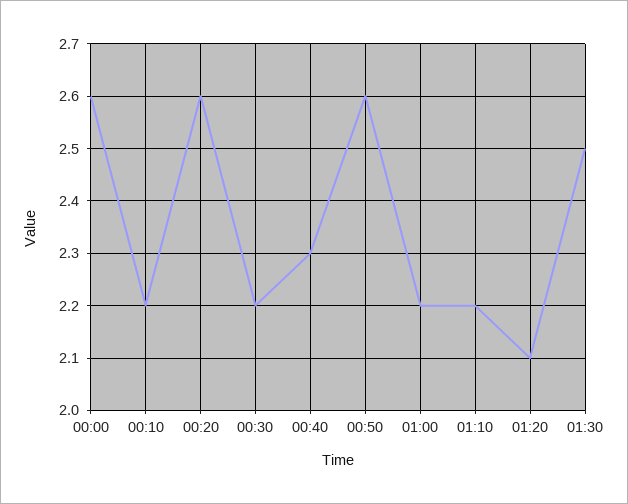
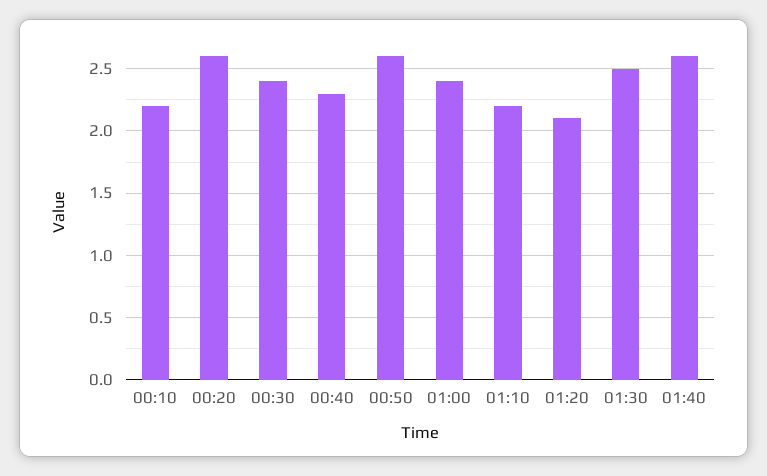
00:00: 2.6 -> none
00:30: 2.2 -> 2.4
01:00: 2.2 -> 2.4
01:40: none -> 2.6

